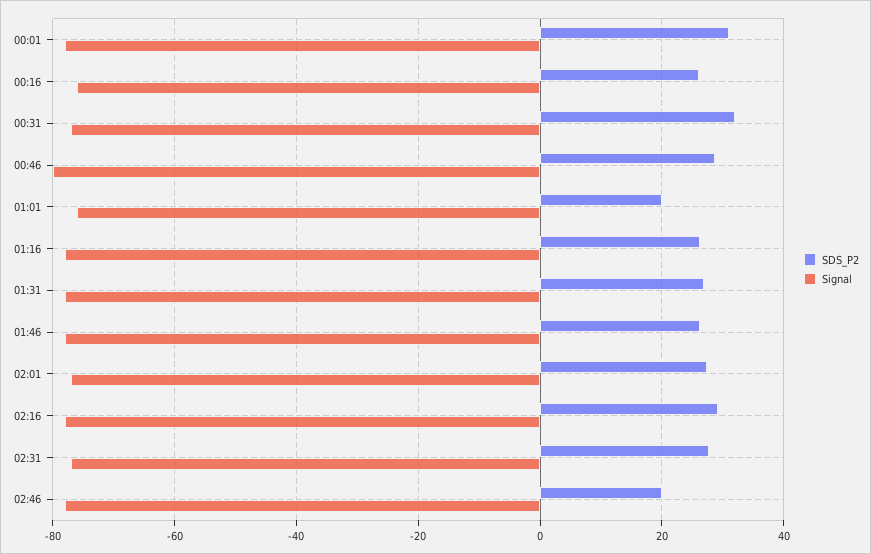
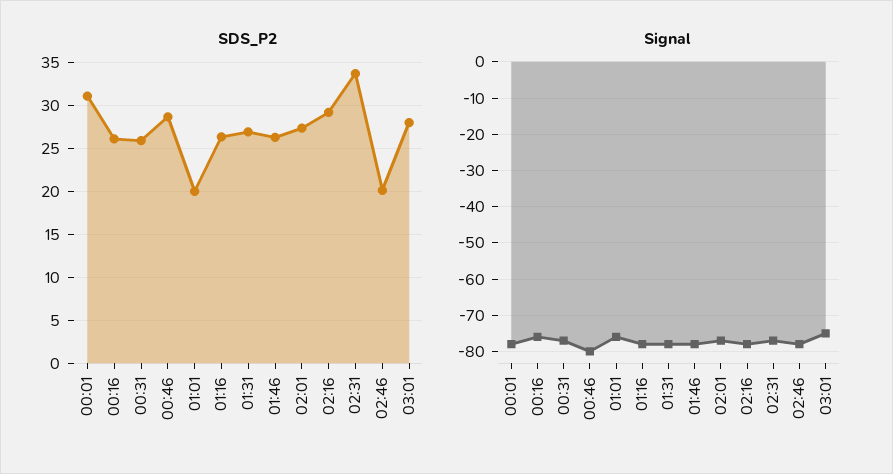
SDS_P2, 00:31: 32 -> 26
SDS_P2, 02:31: 28 -> 34
SDS_P2, 03:01: none -> 28
Signal, 03:01: none -> -75

